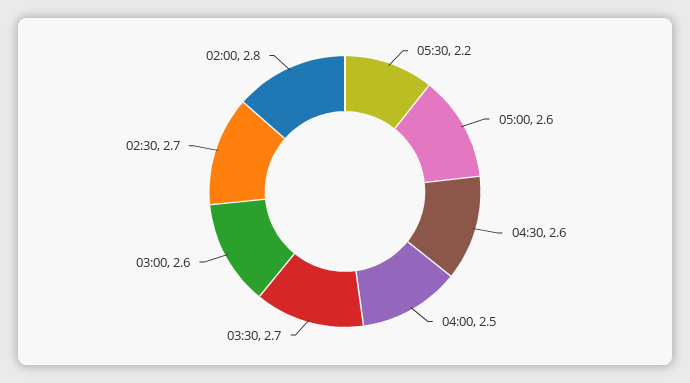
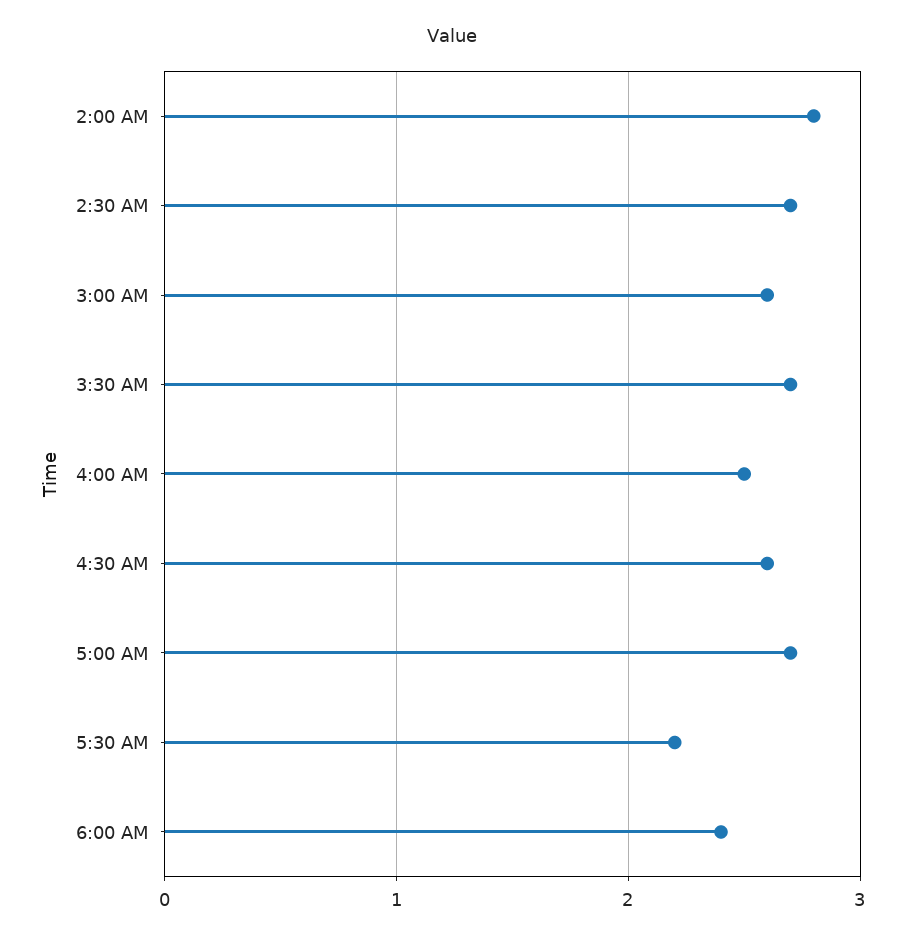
05:00: 2.6 -> 2.7
6:00 AM: none -> 2.4

